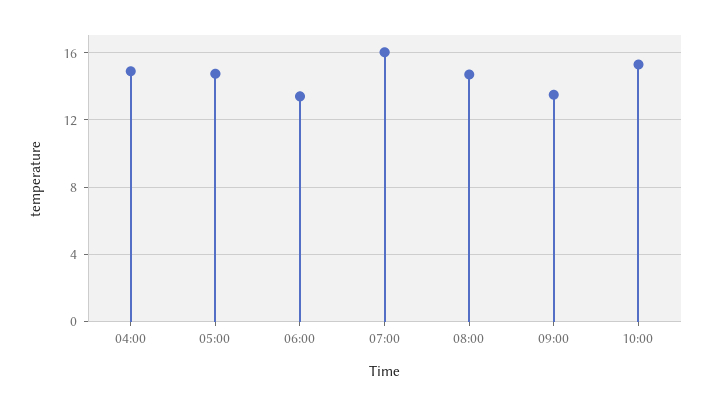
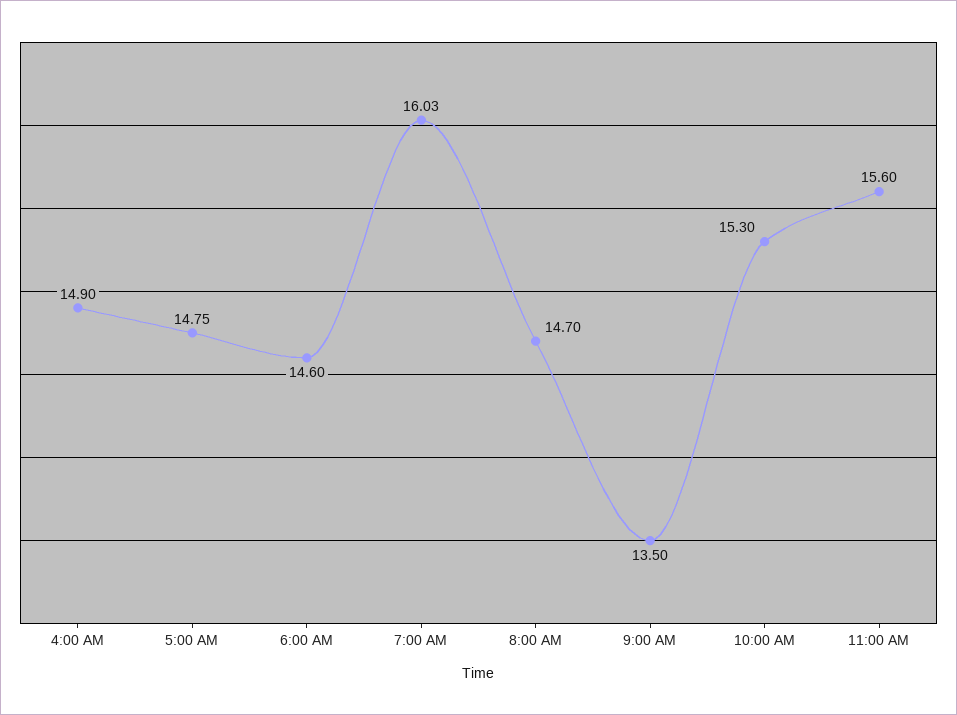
06:00: 13.5 -> 14.6
11:00 AM: none -> 15.6

